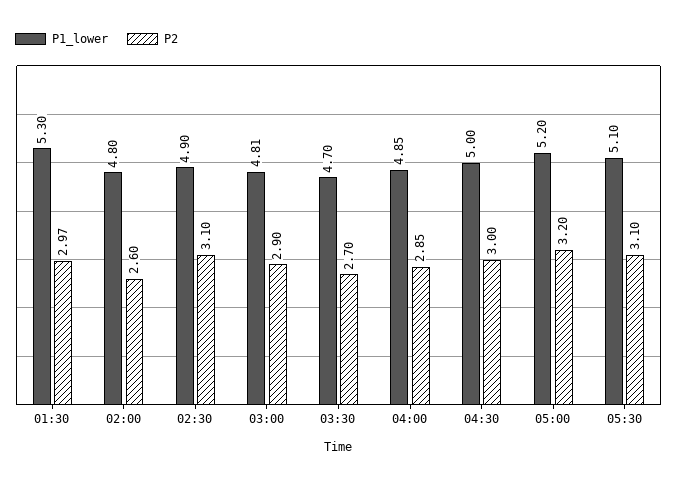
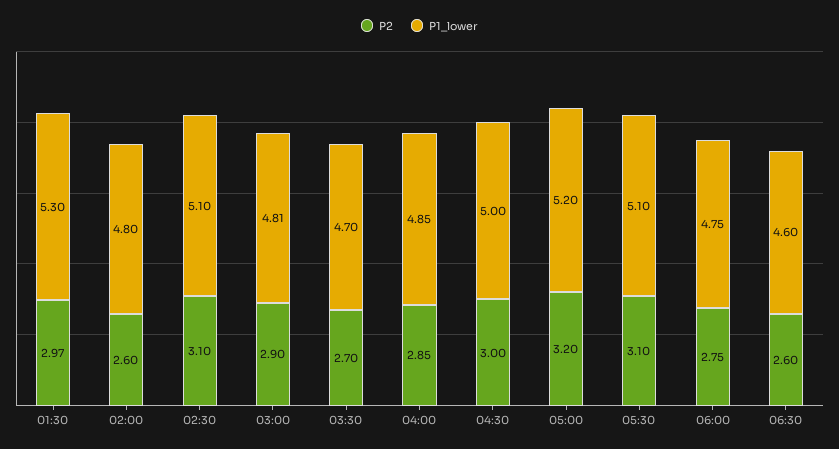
P1_lower, 02:30: 4.9 -> 5.1
P2, 06:00: none -> 2.75
P1_lower, 06:00: none -> 4.75
P2, 06:30: none -> 2.6
P1_lower, 06:30: none -> 4.6

